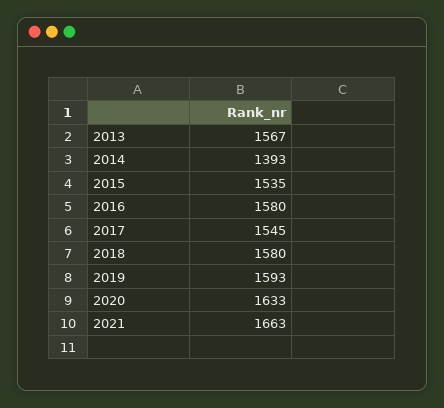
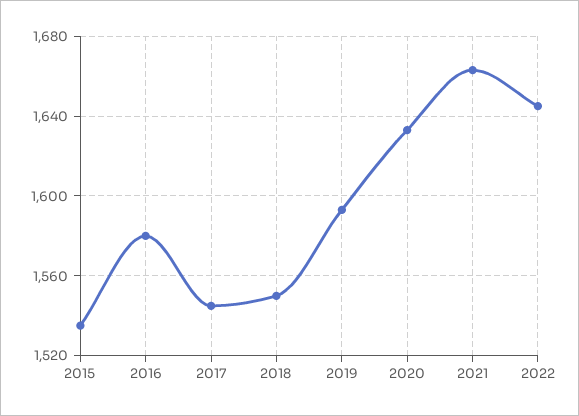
2013: 1567 -> none
2014: 1393 -> none
2018: 1580 -> 1550
2022: none -> 1645

